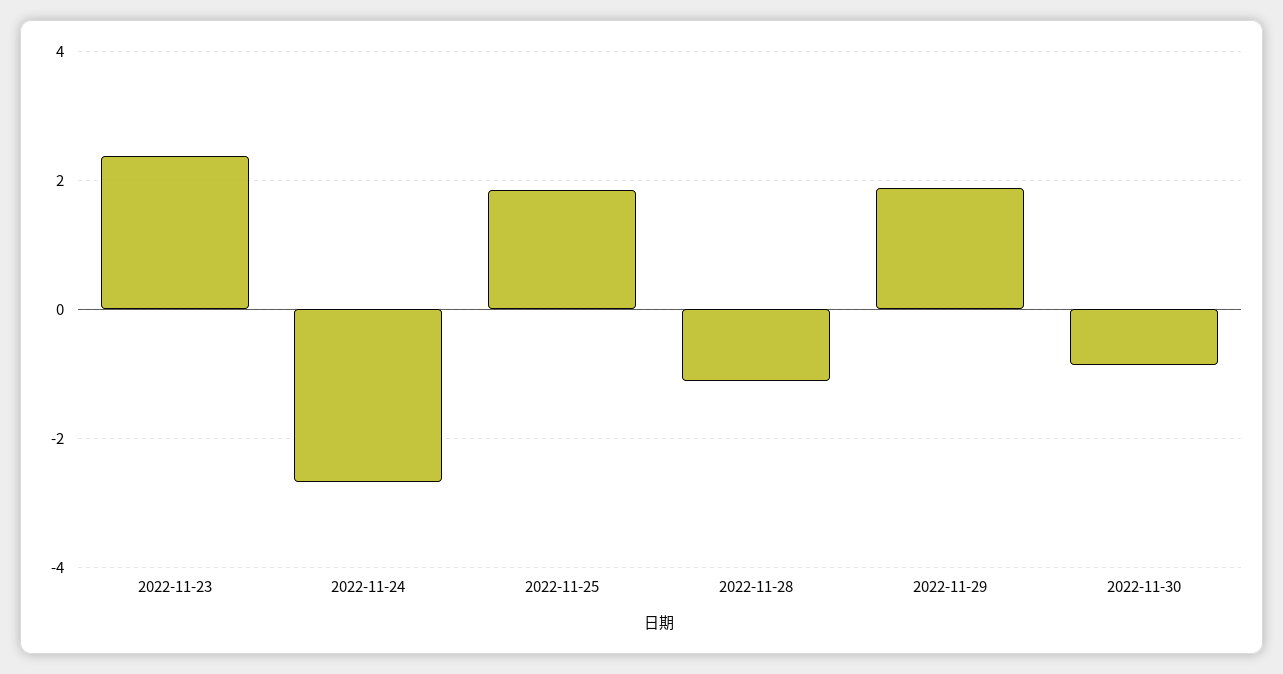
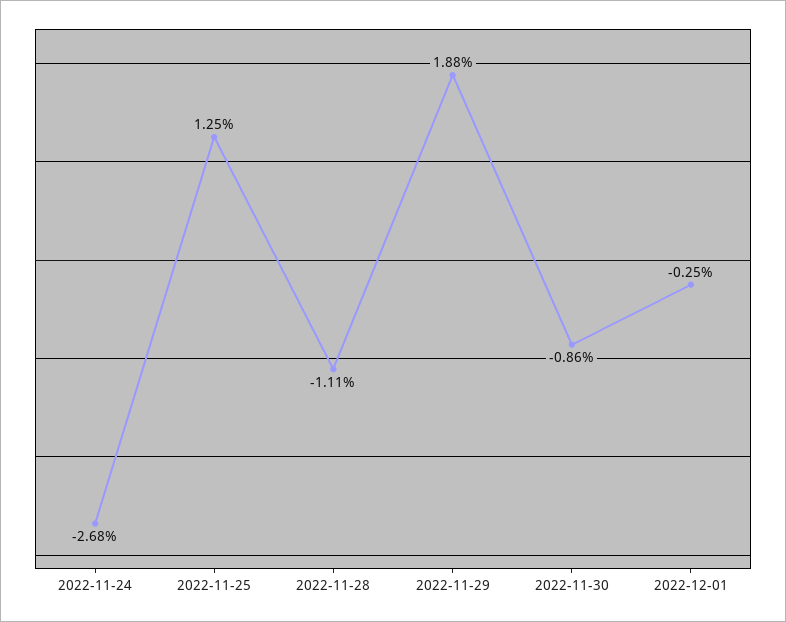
2022-11-23: 2.4 -> none
2022-11-25: 1.8 -> 1.25
2022-12-01: none -> -0.25

